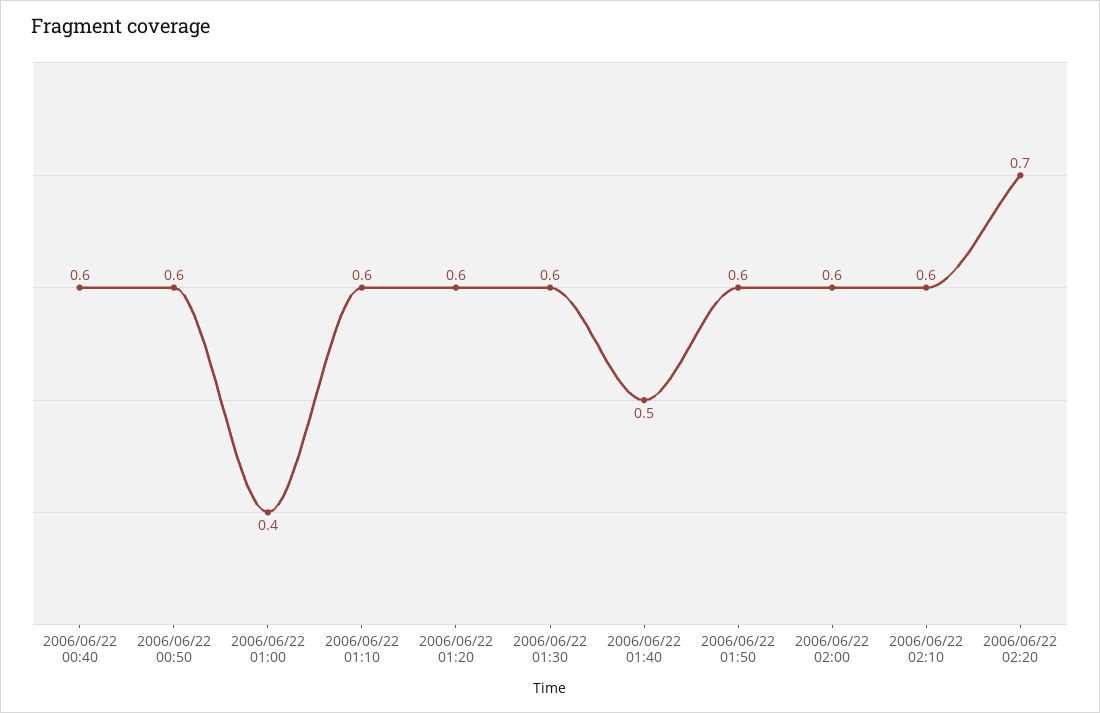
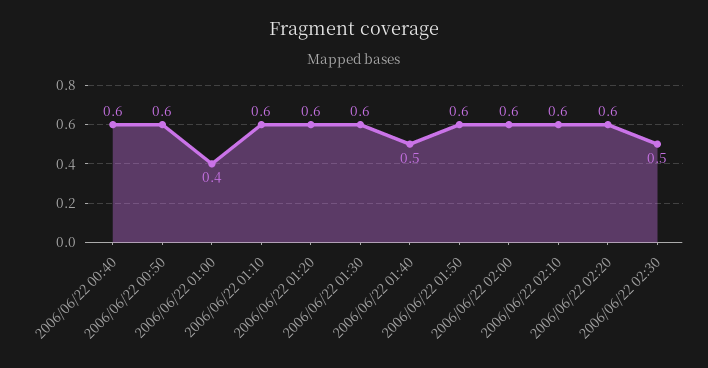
2006/06/22 02:20: 0.7 -> 0.6
2006/06/22 02:30: none -> 0.5

